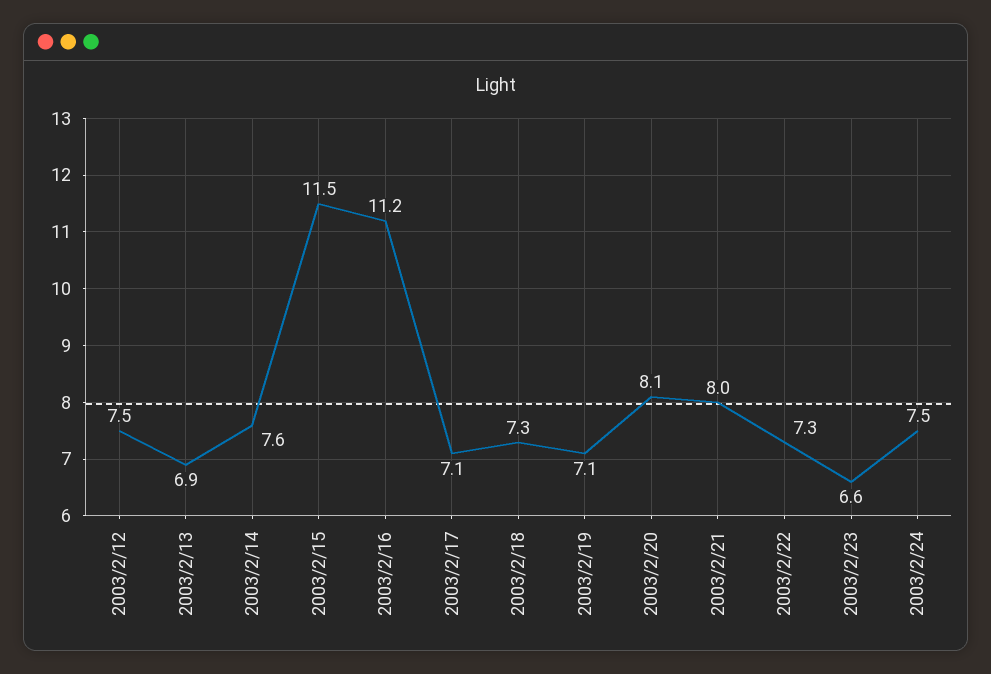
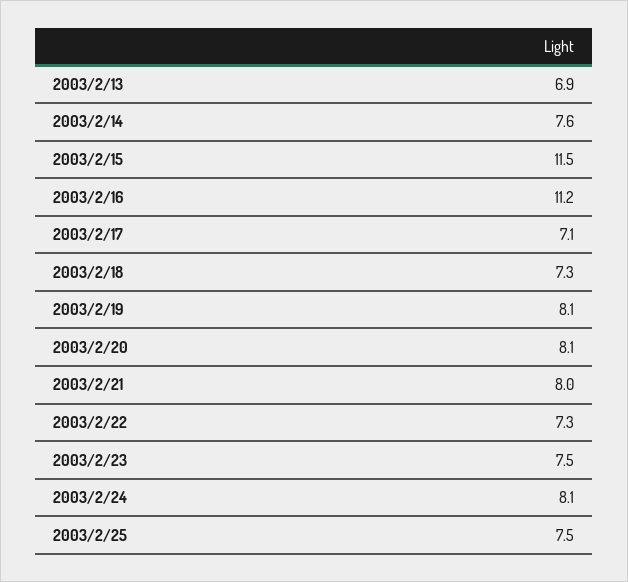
2003/2/12: 7.5 -> none
2003/2/19: 7.1 -> 8.1
2003/2/23: 6.6 -> 7.5
2003/2/24: 7.5 -> 8.1
2003/2/25: none -> 7.5

